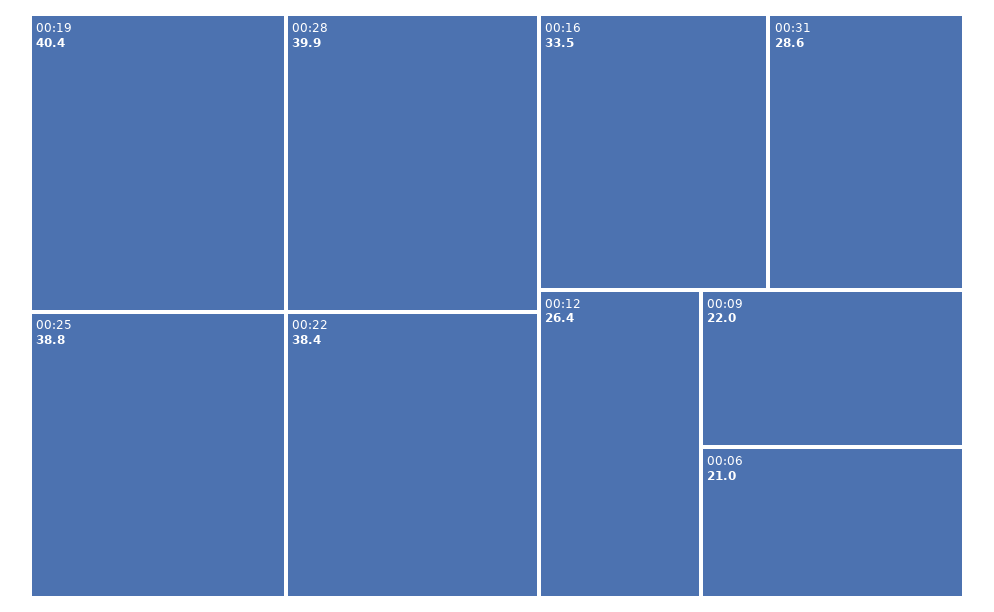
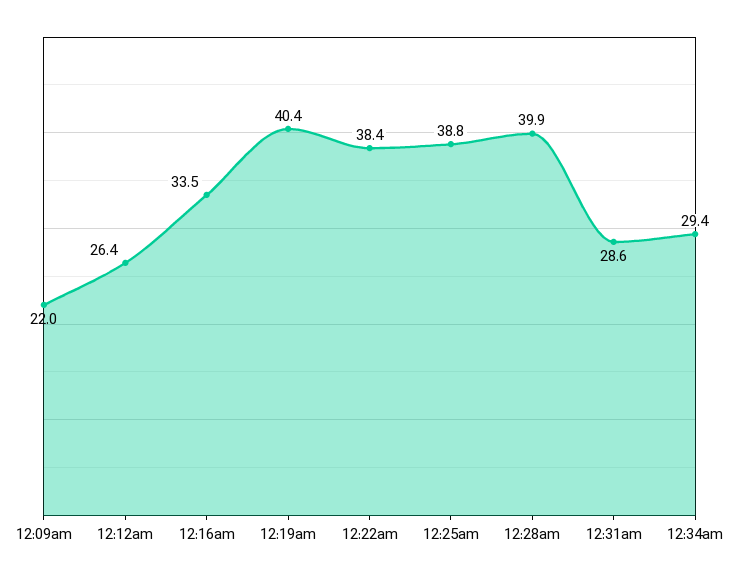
00:06: 21 -> none
12:34am: none -> 29.4

